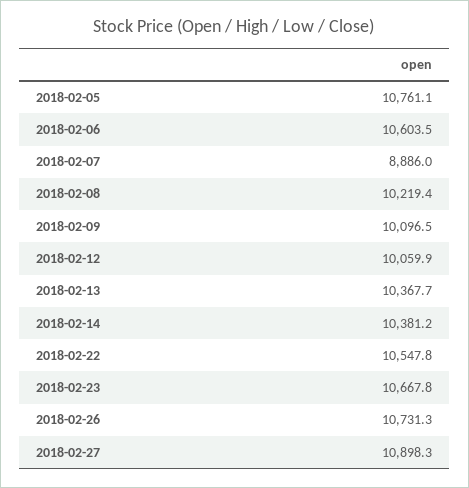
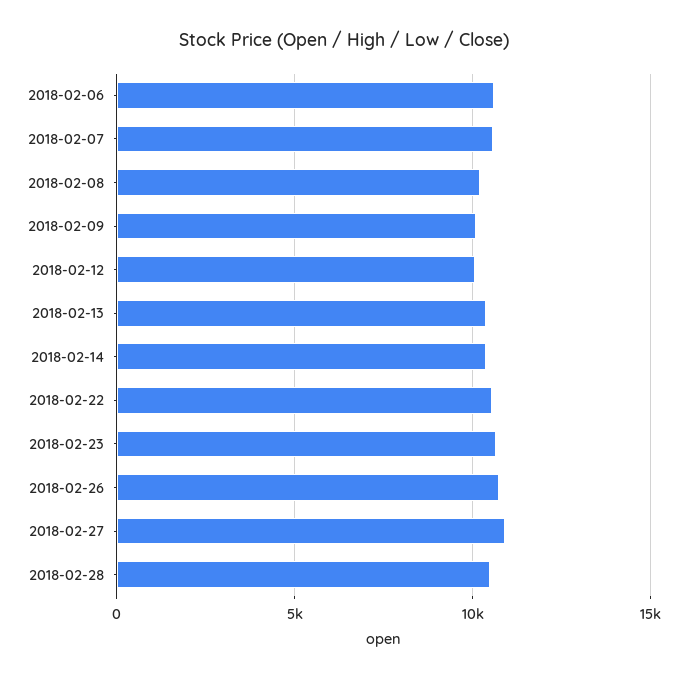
2018-02-05: 10761.1 -> none
2018-02-07: 8886 -> 10500
2018-02-28: none -> 10500

